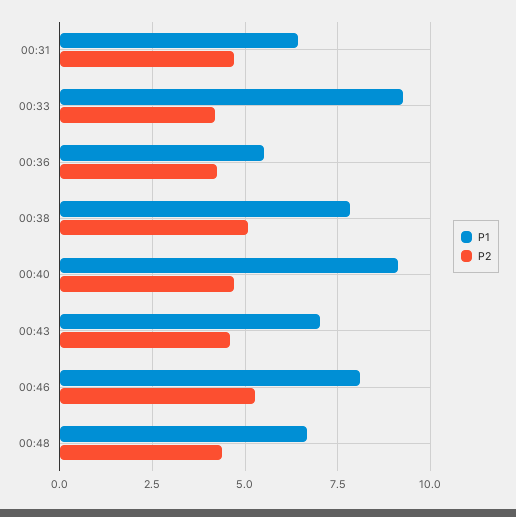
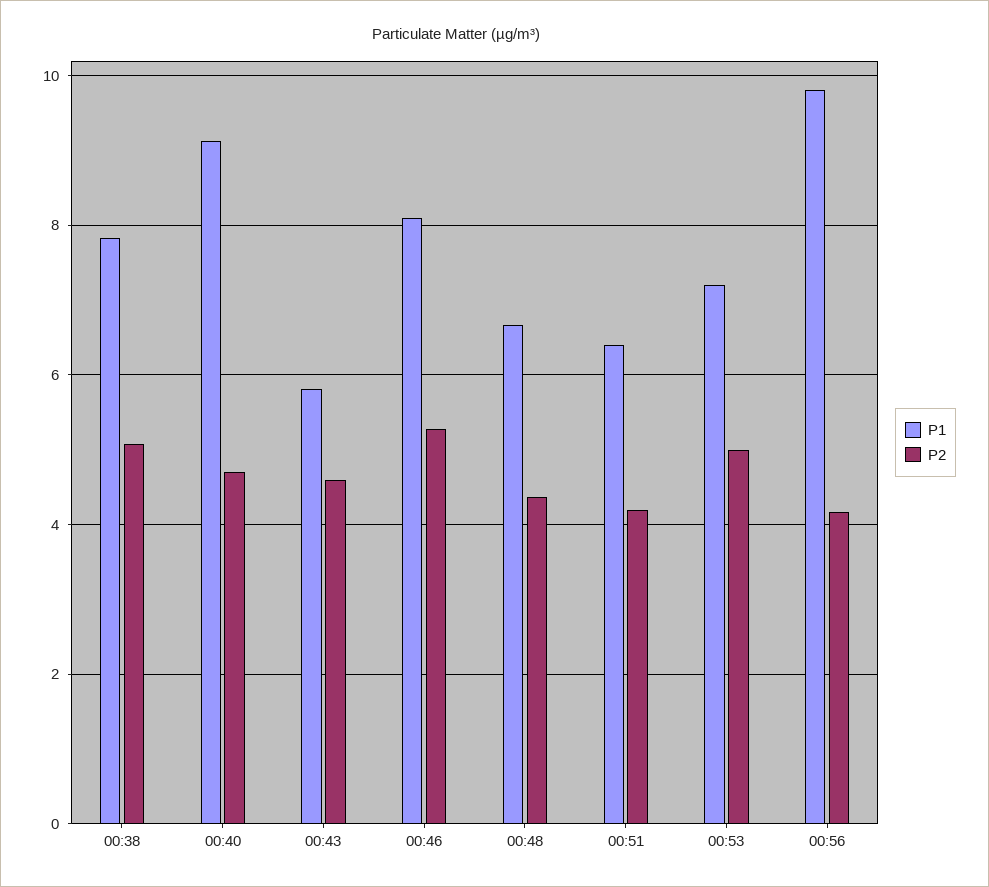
P1, 00:31: 6.5 -> none
P2, 00:31: 4.75 -> none
P1, 00:33: 9.25 -> none
P2, 00:33: 4.25 -> none
P1, 00:36: 5.5 -> none
P2, 00:36: 4.25 -> none
P1, 00:43: 7 -> 5.8
P1, 00:51: none -> 6.4
P2, 00:51: none -> 4.2
P1, 00:53: none -> 7.2
P2, 00:53: none -> 5
P1, 00:56: none -> 9.8
P2, 00:56: none -> 4.2

